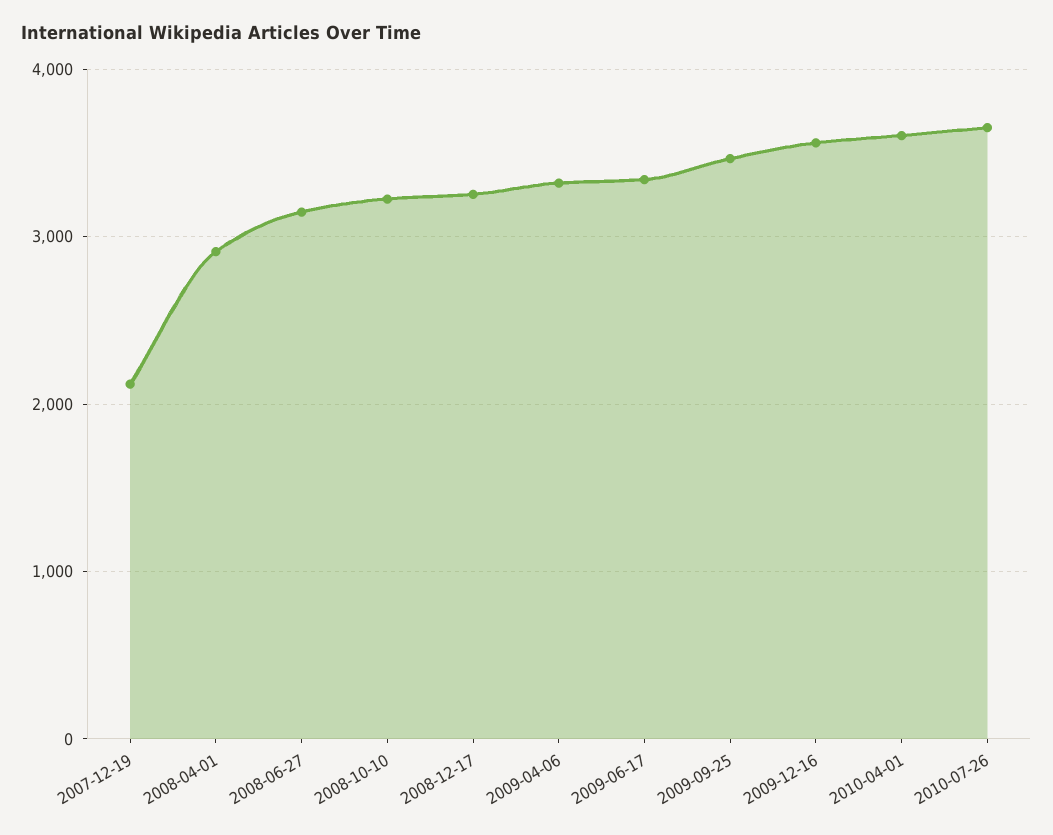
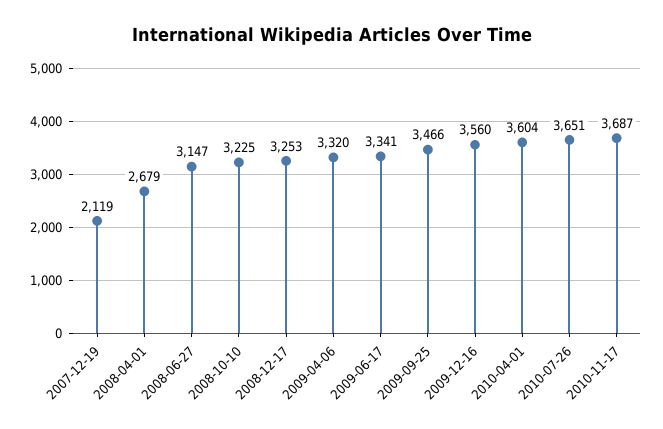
2008-04-01: 2900 -> 2679
2010-11-17: none -> 3687

